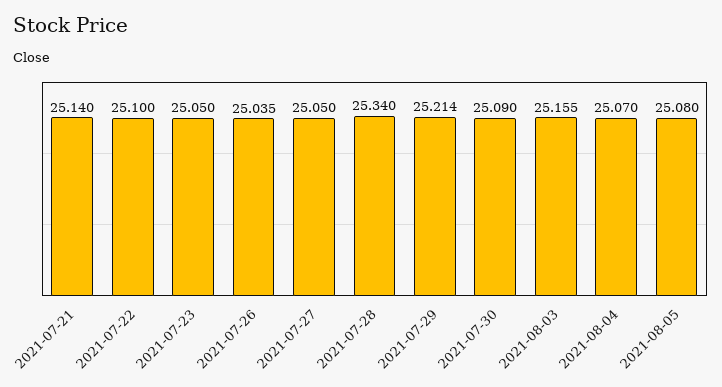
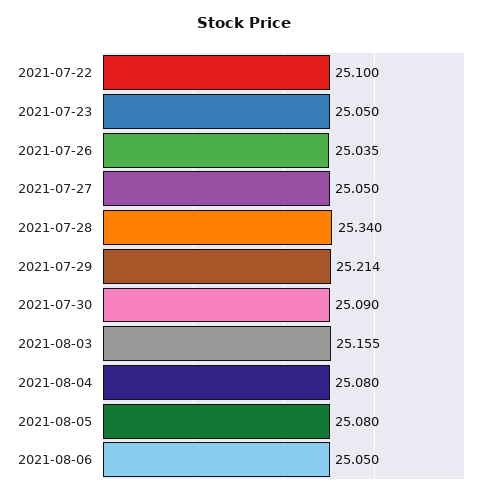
2021-07-21: 25.14 -> none
2021-08-04: 25.07 -> 25.08
2021-08-06: none -> 25.05

